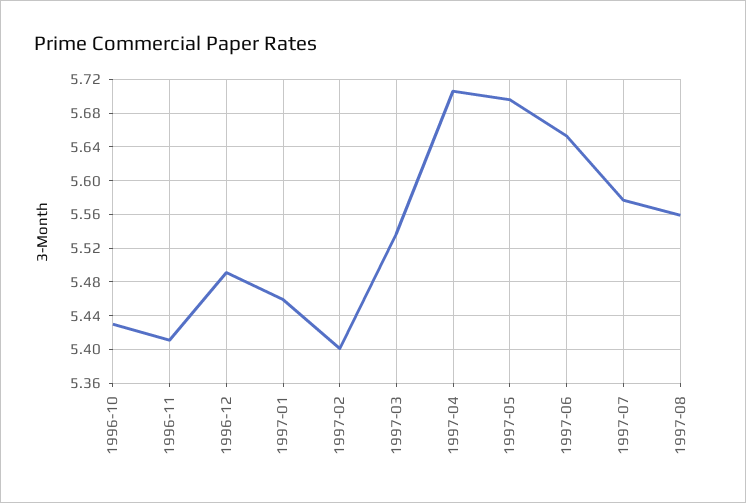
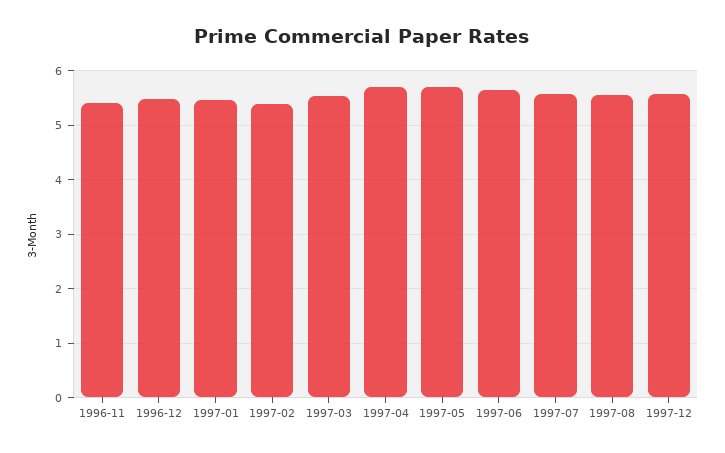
1996-10: 5.43 -> none
1997-12: none -> 5.6

